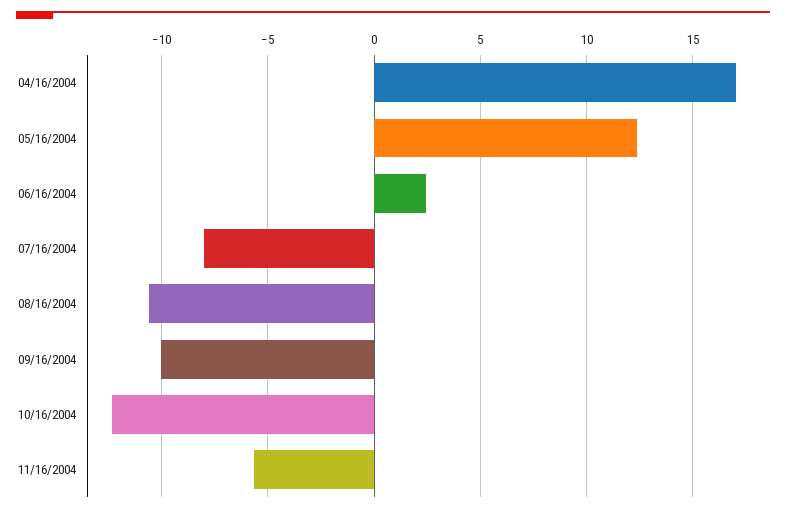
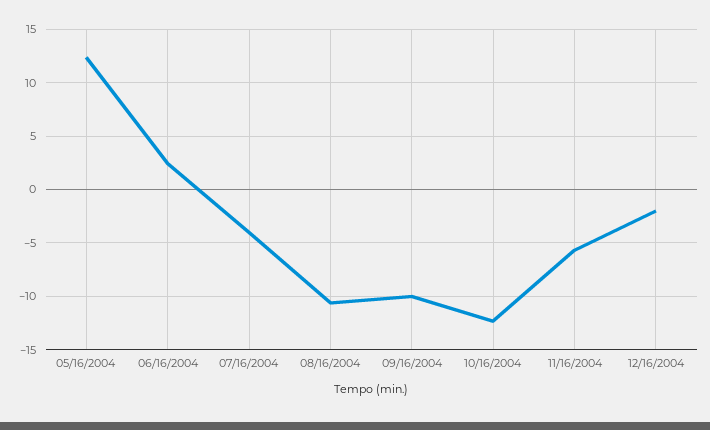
04/16/2004: 17 -> none
07/16/2004: -8 -> -4
12/16/2004: none -> -2

